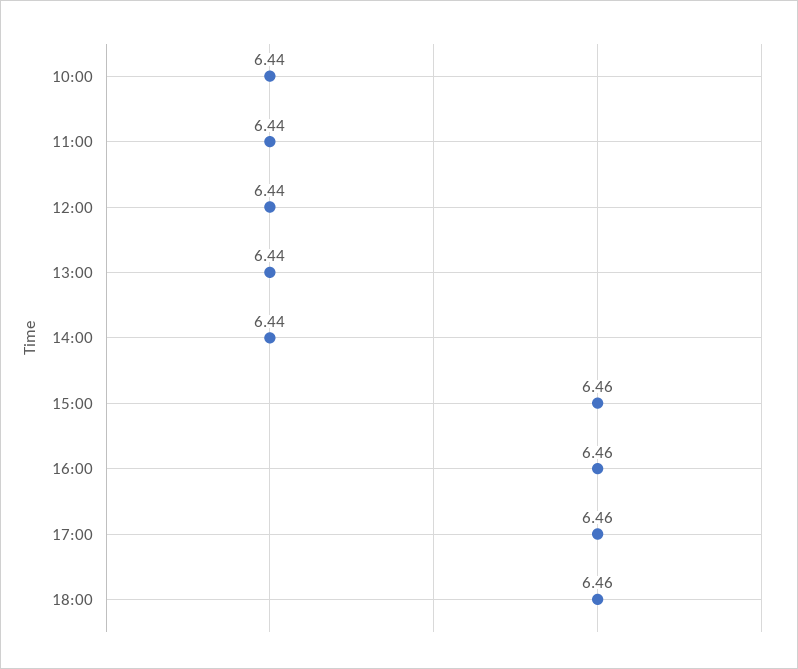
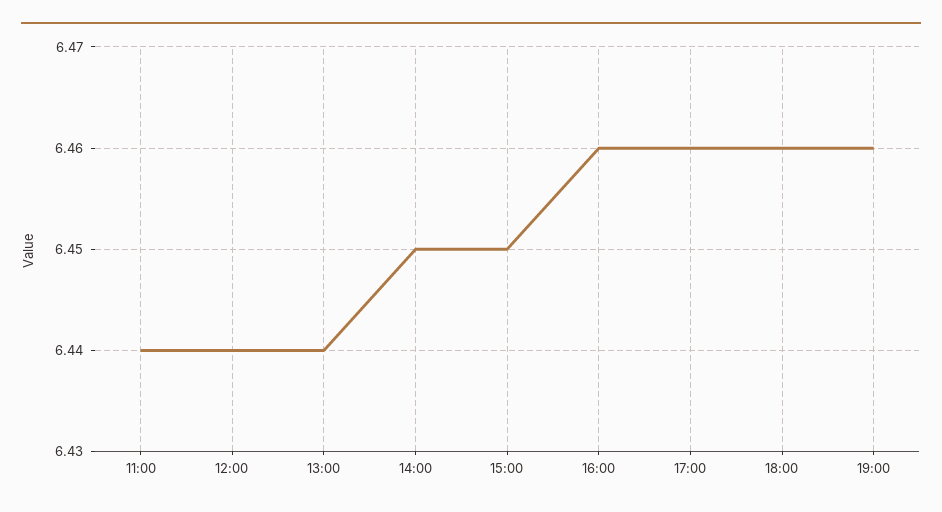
10:00: 6.44 -> none
14:00: 6.44 -> 6.45
15:00: 6.46 -> 6.45
19:00: none -> 6.46

